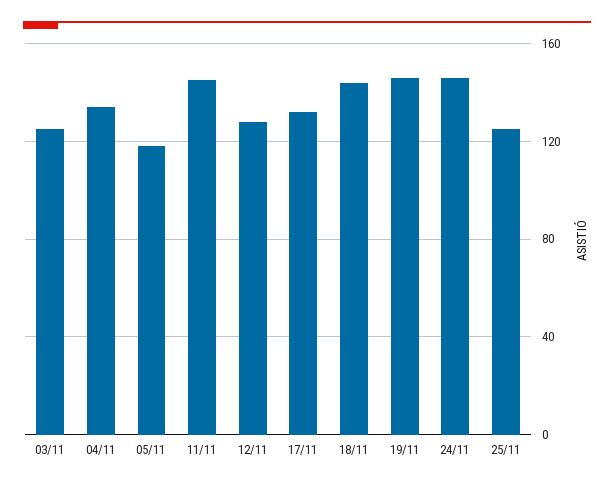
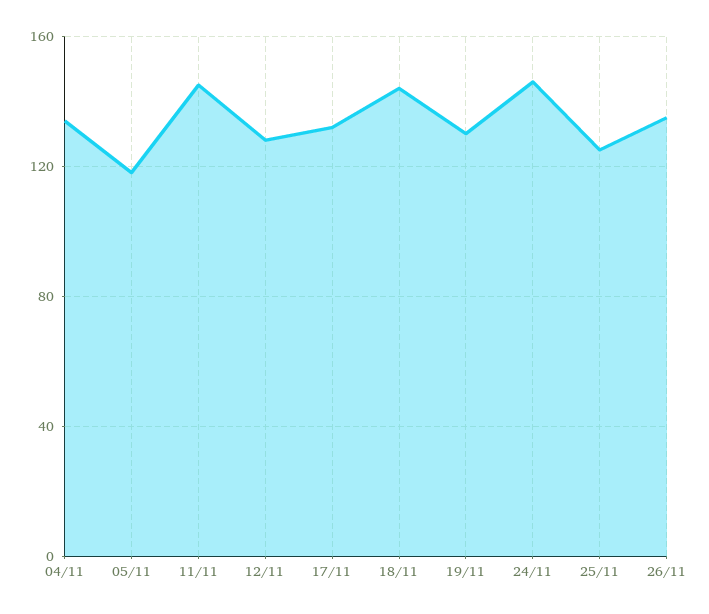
03/11: 125 -> none
19/11: 145 -> 130
26/11: none -> 135

